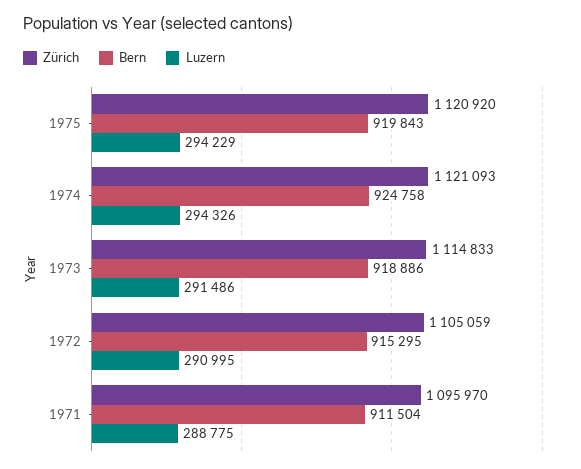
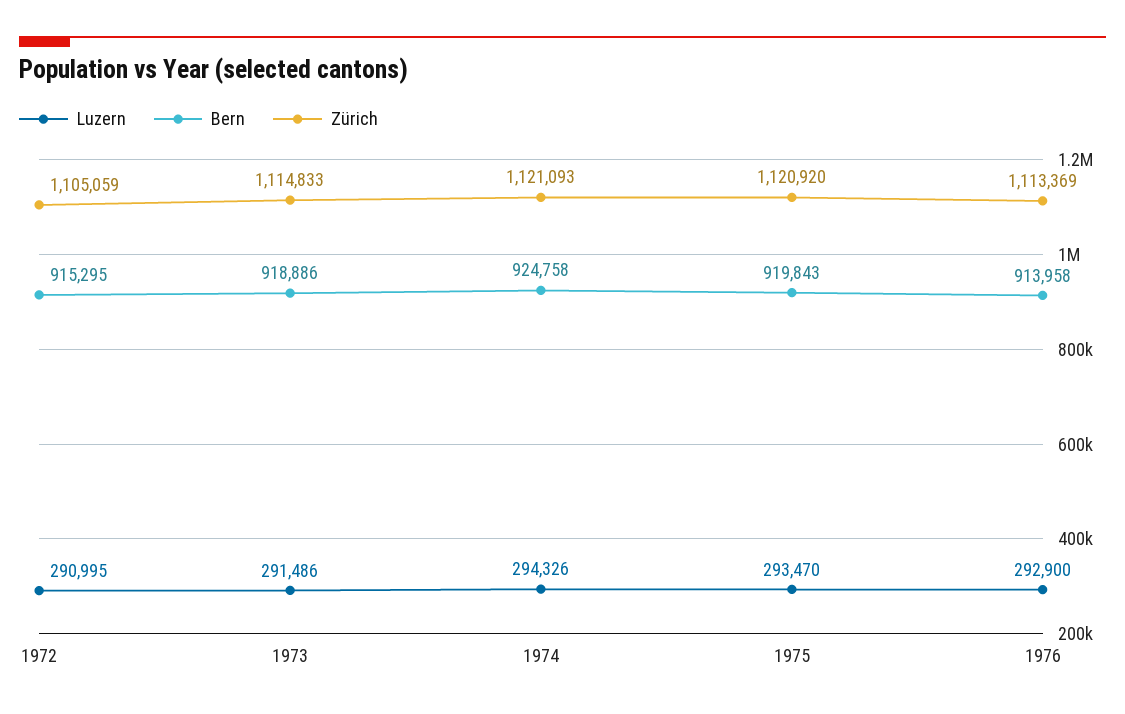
Luzern, 1975: 294229 -> 293470
Zürich, 1971: 1095970 -> none
Bern, 1971: 911504 -> none
Luzern, 1971: 288775 -> none
Luzern, 1976: none -> 292900
Bern, 1976: none -> 913958
Zürich, 1976: none -> 1113369

